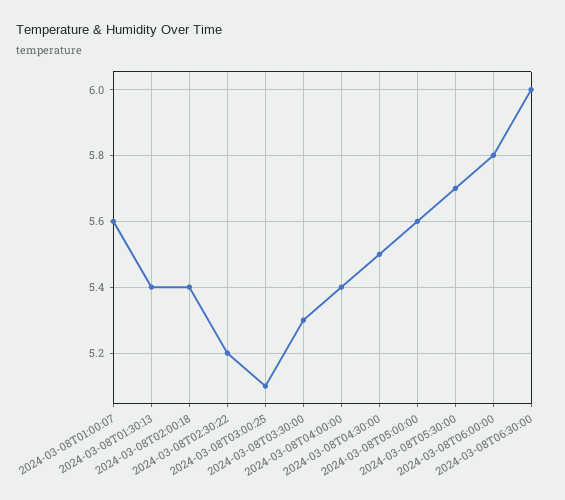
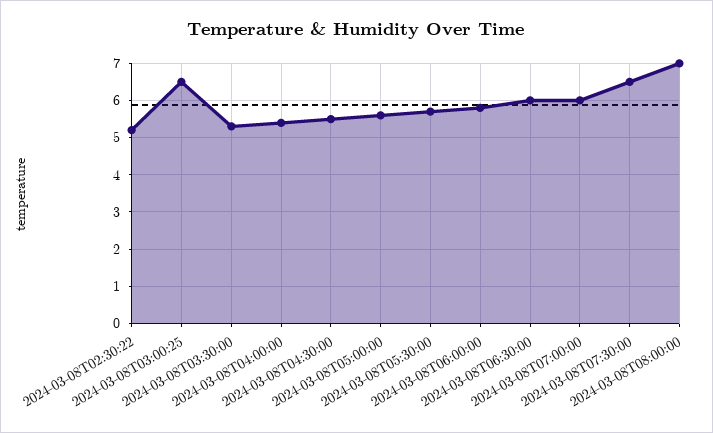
2024-03-08T01:00:07: 5.6 -> none
2024-03-08T01:30:13: 5.4 -> none
2024-03-08T02:00:18: 5.4 -> none
2024-03-08T03:00:25: 5.1 -> 6.5
2024-03-08T07:00:00: none -> 6
2024-03-08T07:30:00: none -> 6.5
2024-03-08T08:00:00: none -> 7

